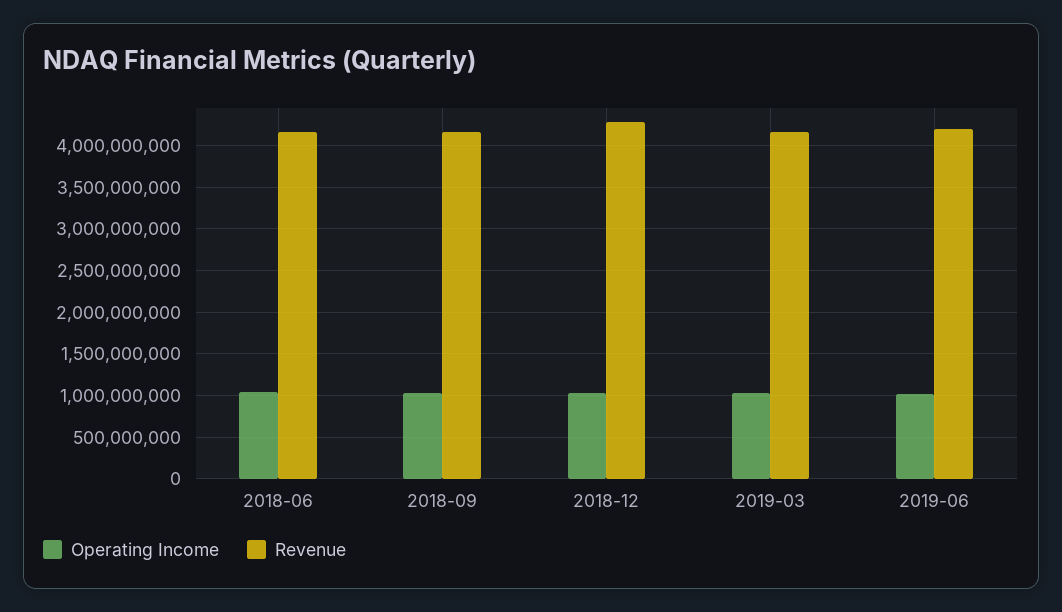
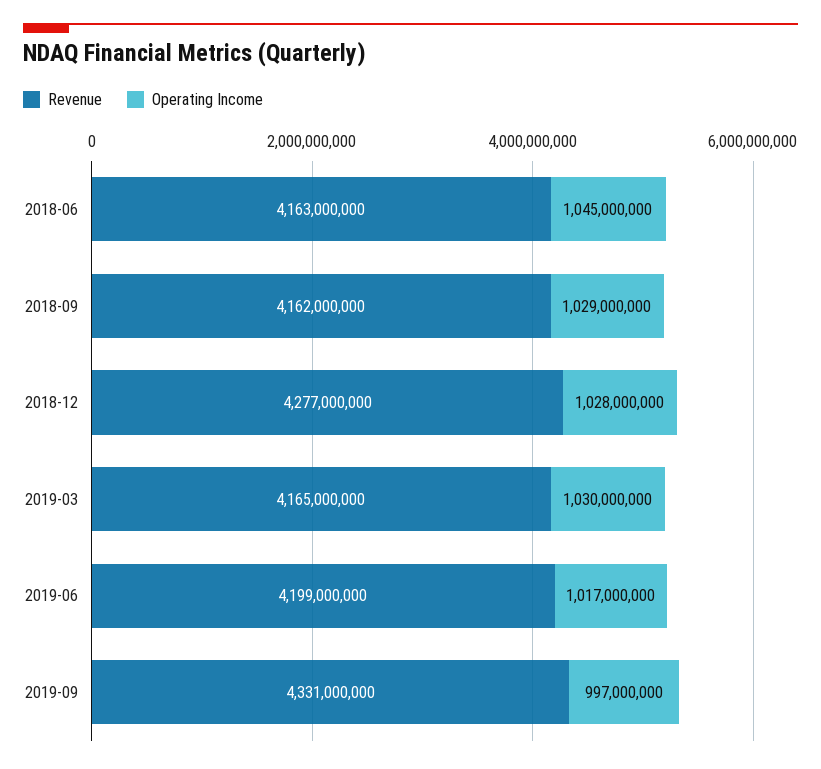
Revenue, 2019-09: none -> 4331000000
Operating Income, 2019-09: none -> 997000000

